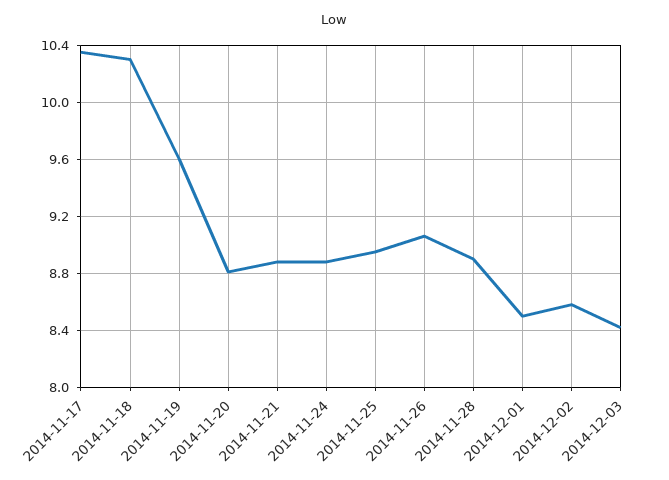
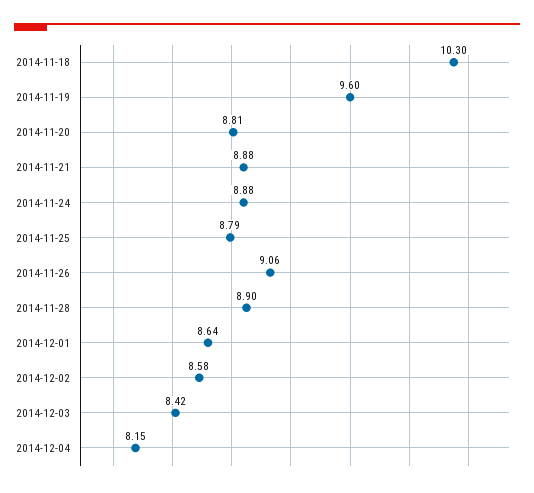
2014-11-17: 10.35 -> none
2014-11-25: 8.95 -> 8.79
2014-12-01: 8.5 -> 8.64
2014-12-04: none -> 8.15

